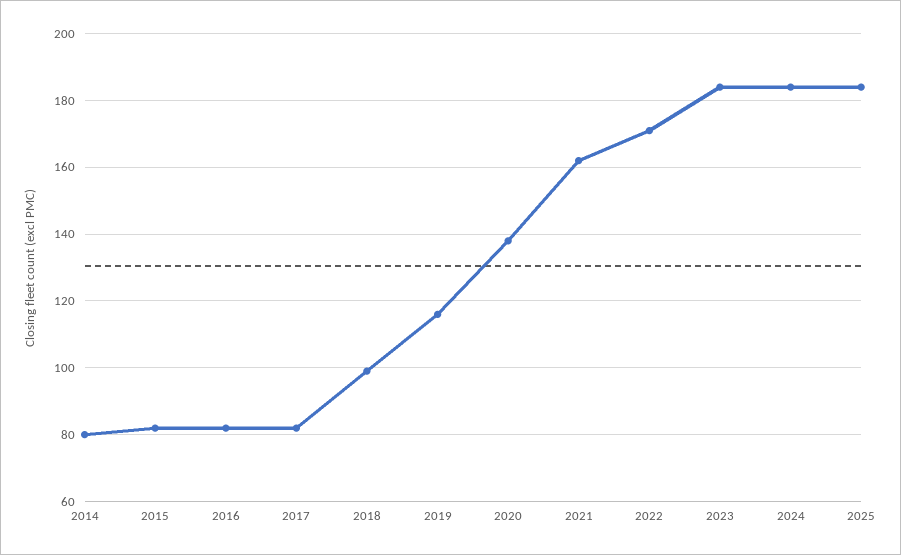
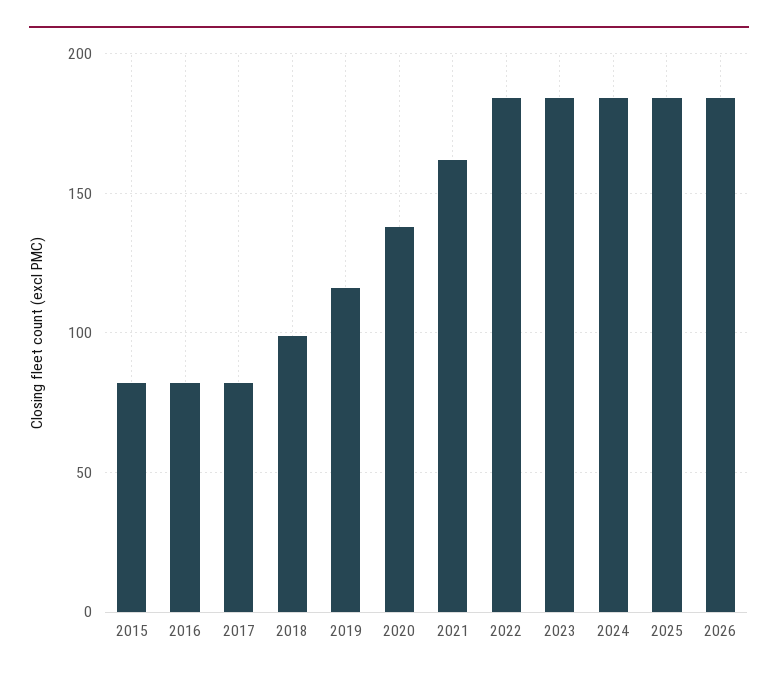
2014: 80 -> none
2022: 170 -> 185
2026: none -> 185

